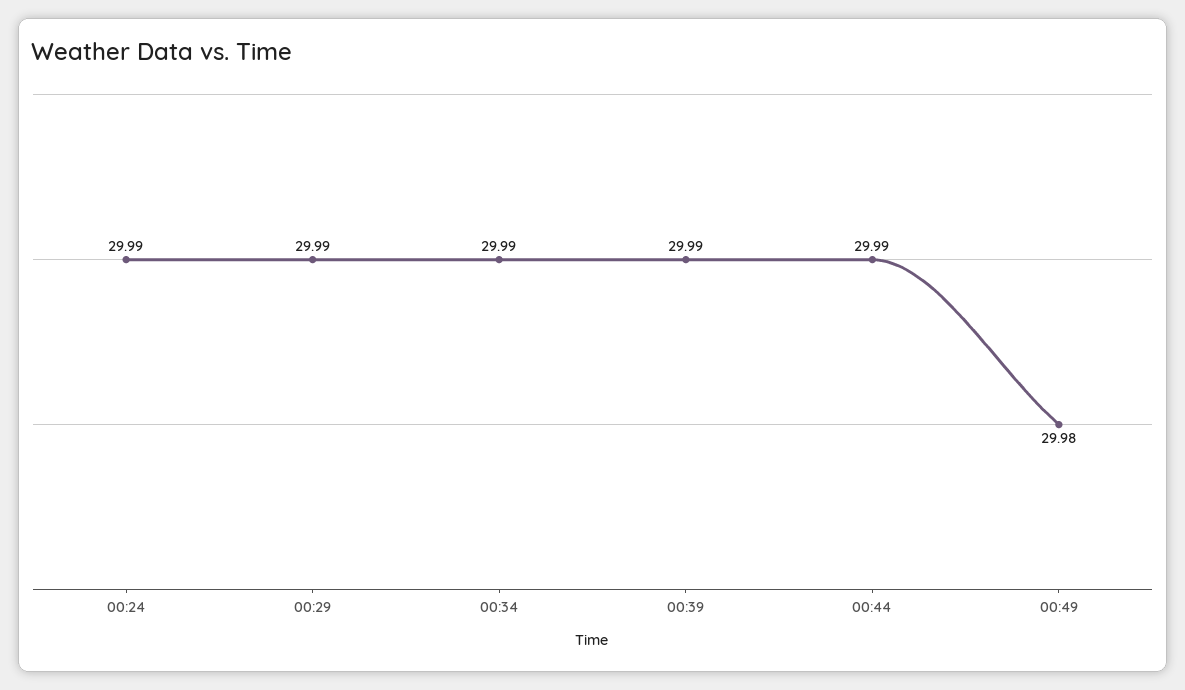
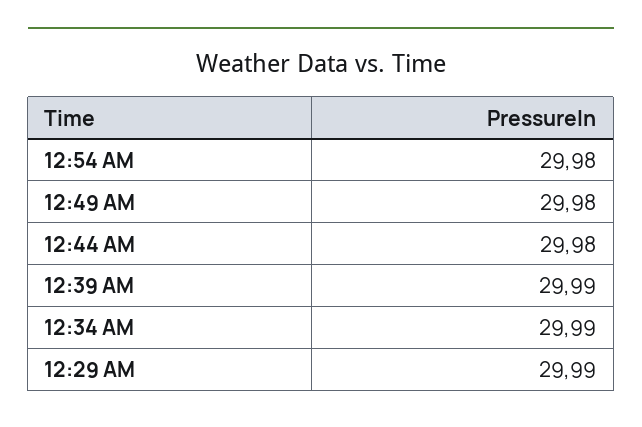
00:24: 29.99 -> none
00:44: 29.99 -> 29.98
12:54 AM: none -> 29.98

